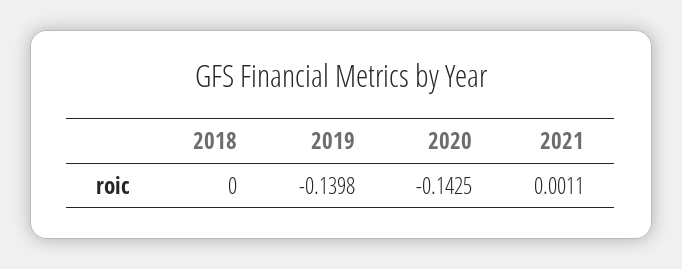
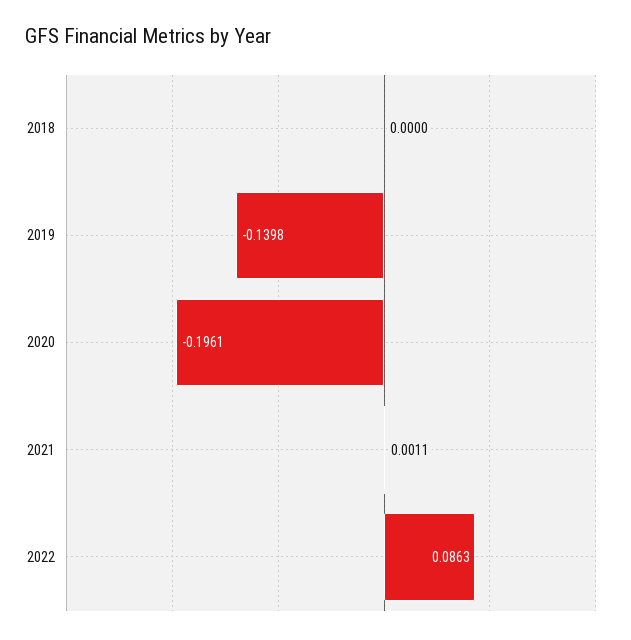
2020: -0.1425 -> -0.1961
2022: none -> 0.0863

